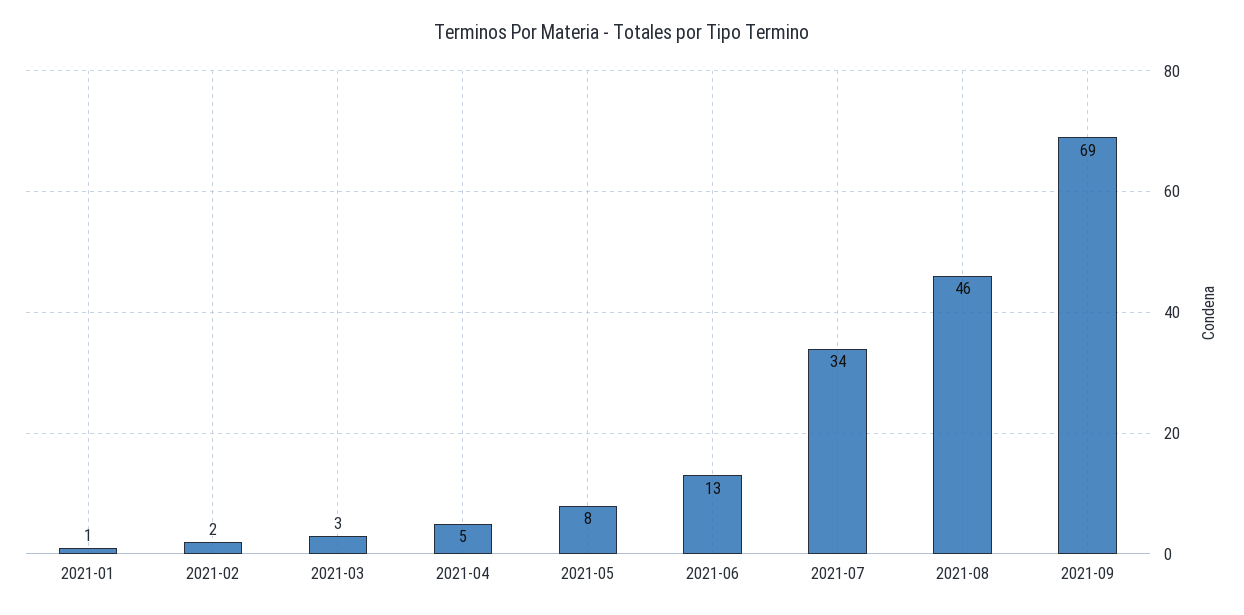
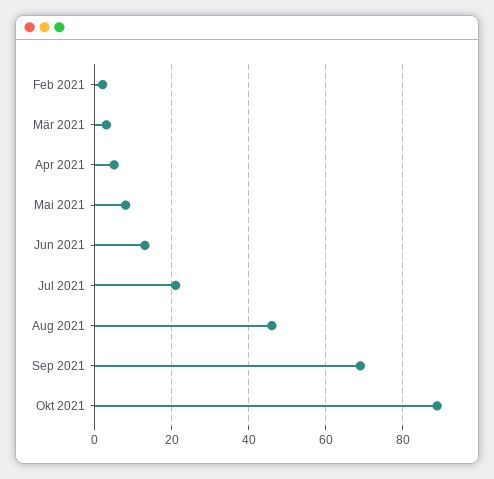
2021-01: 1 -> none
2021-07: 34 -> 20
Okt 2021: none -> 90

